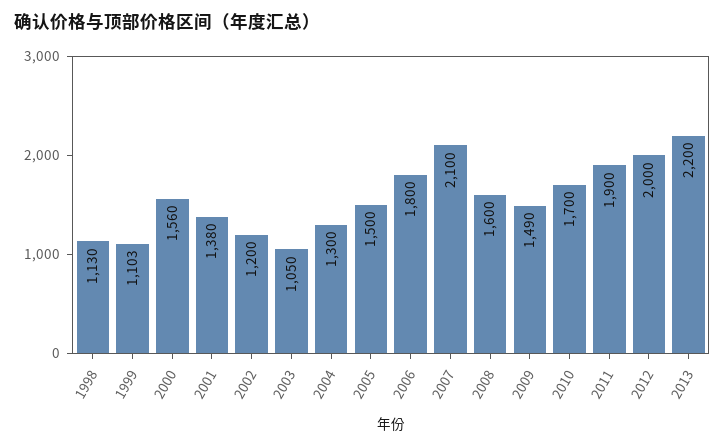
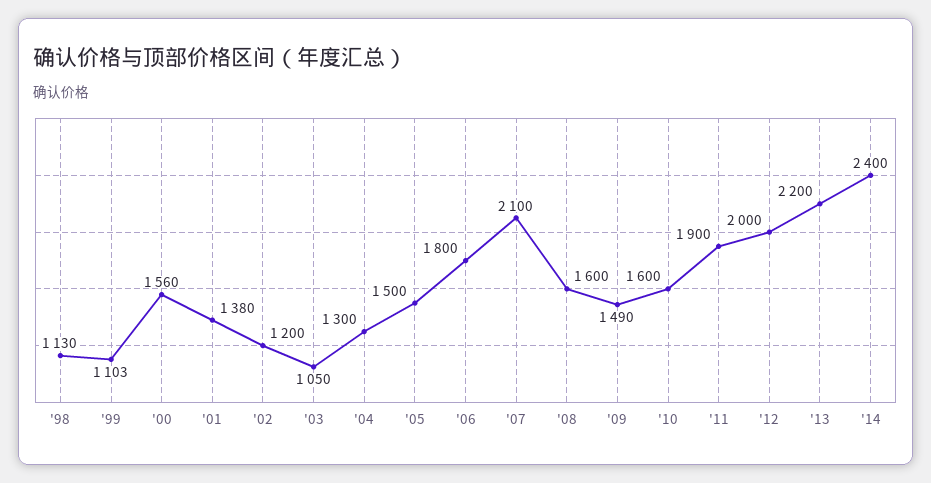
2010: 1700 -> 1600
'14: none -> 2400

